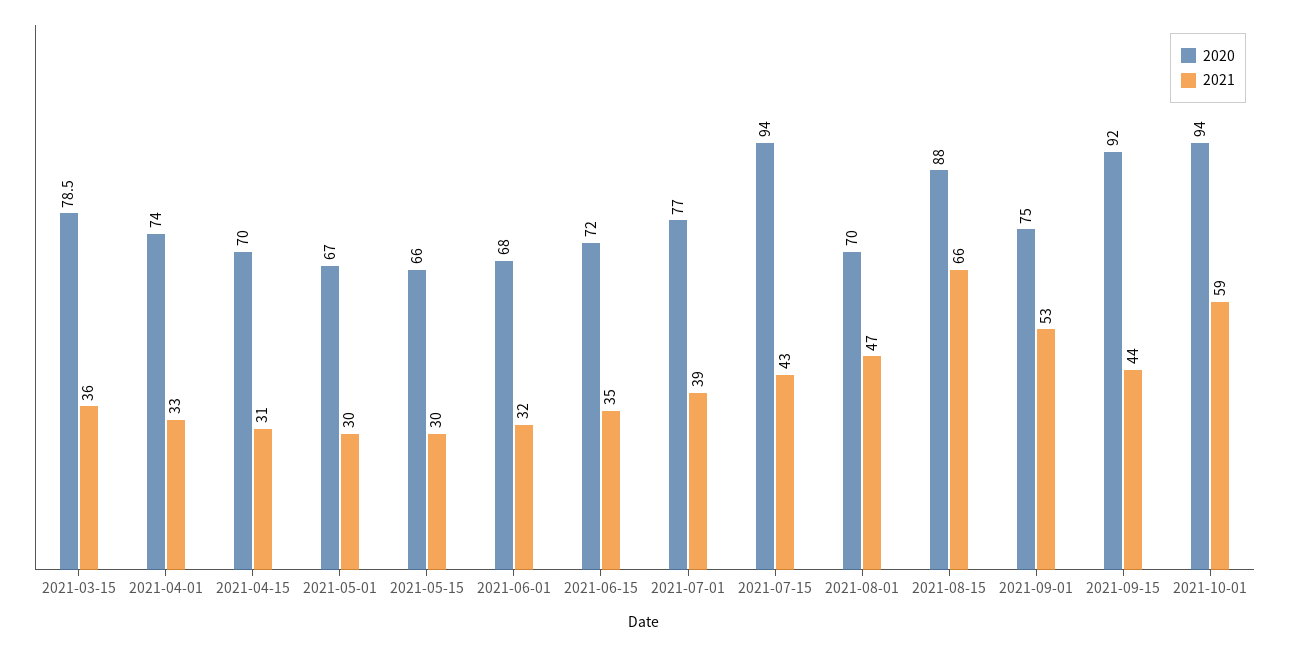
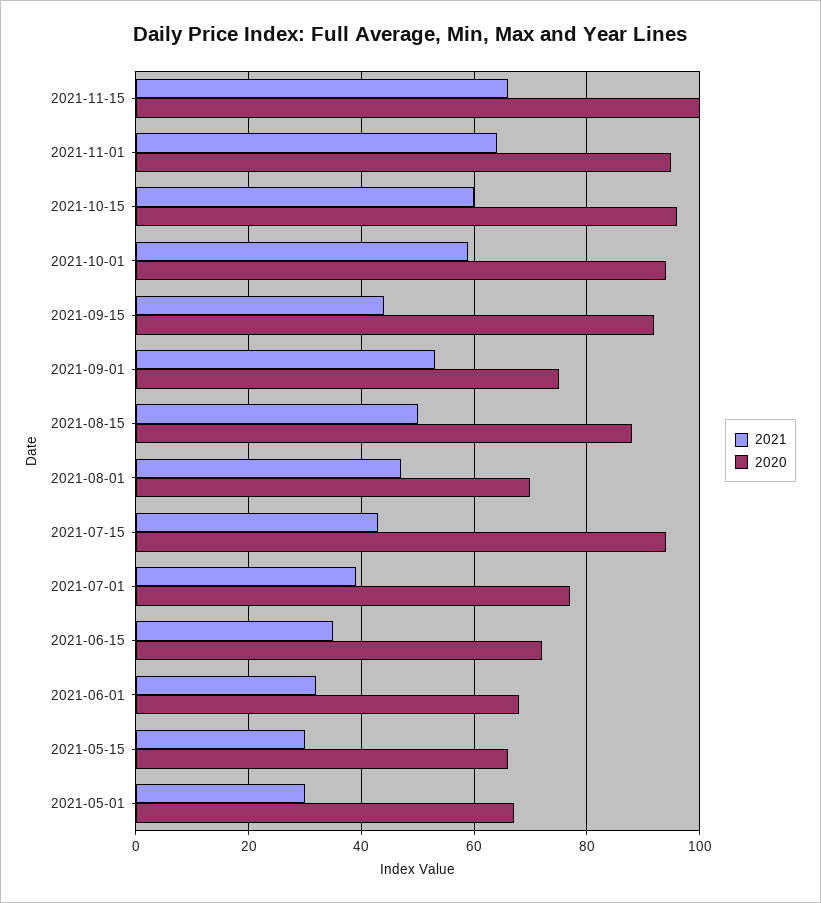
2020, 2021-03-15: 78.5 -> none
2021, 2021-03-15: 36 -> none
2020, 2021-04-01: 74 -> none
2021, 2021-04-01: 33 -> none
2020, 2021-04-15: 70 -> none
2021, 2021-04-15: 31 -> none
2021, 2021-08-15: 66 -> 50
2021, 2021-11-15: none -> 65
2020, 2021-11-15: none -> 100
2021, 2021-11-01: none -> 65
2020, 2021-11-01: none -> 95
2021, 2021-10-15: none -> 60
2020, 2021-10-15: none -> 95

